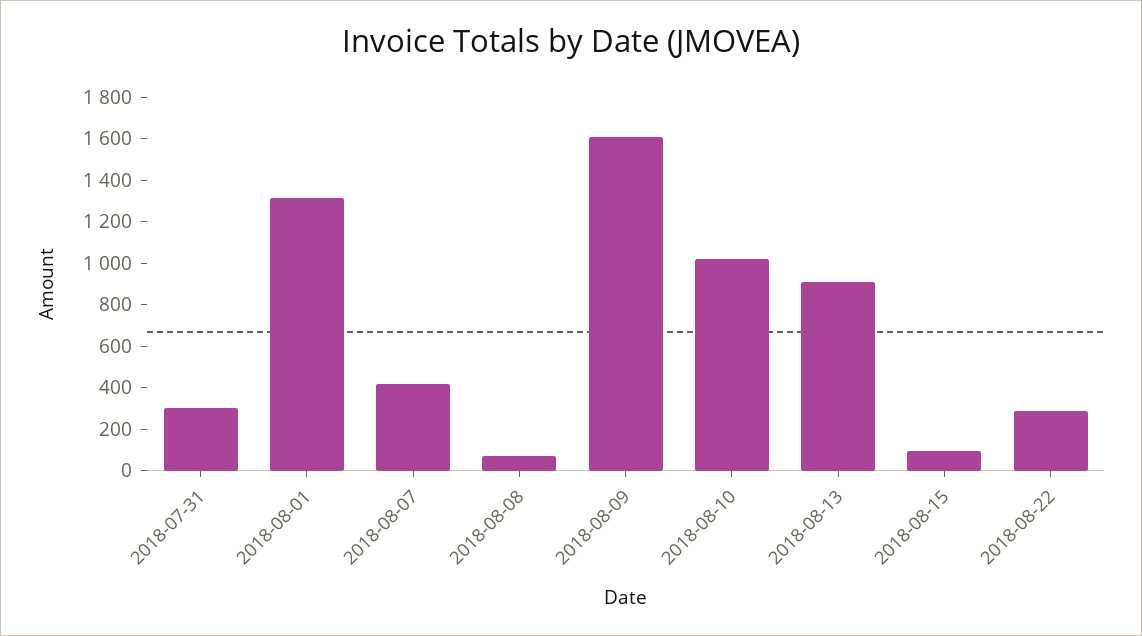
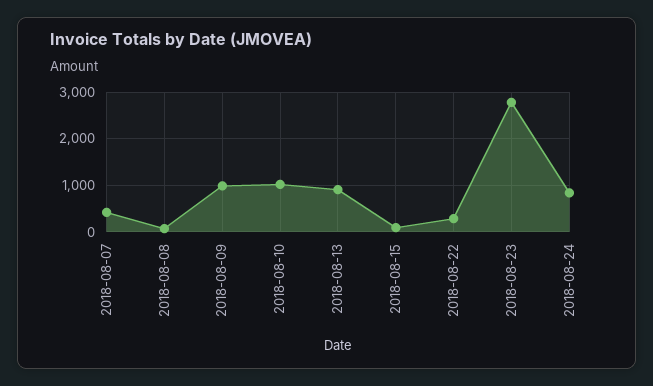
2018-07-31: 300 -> none
2018-08-01: 1300 -> none
2018-08-09: 1600 -> 1000
2018-08-23: none -> 2800
2018-08-24: none -> 800

